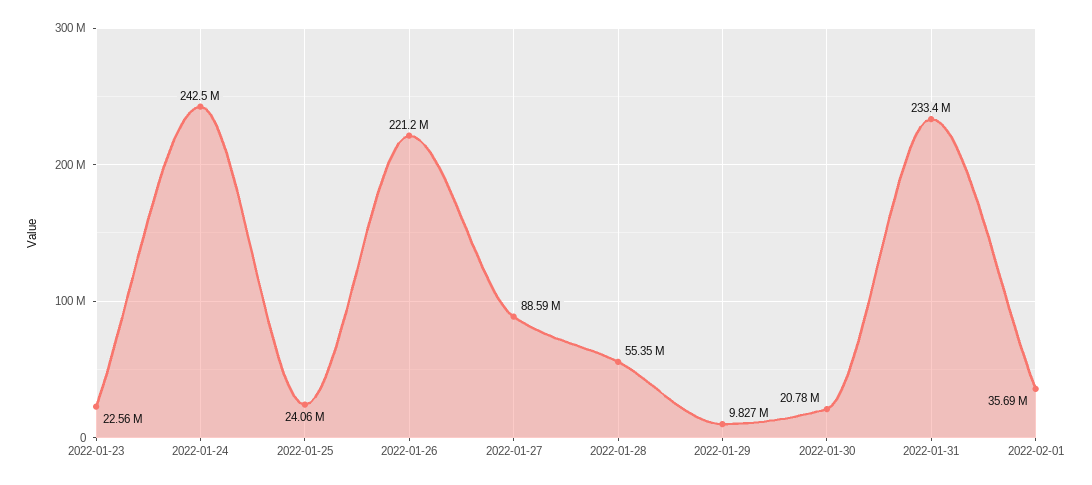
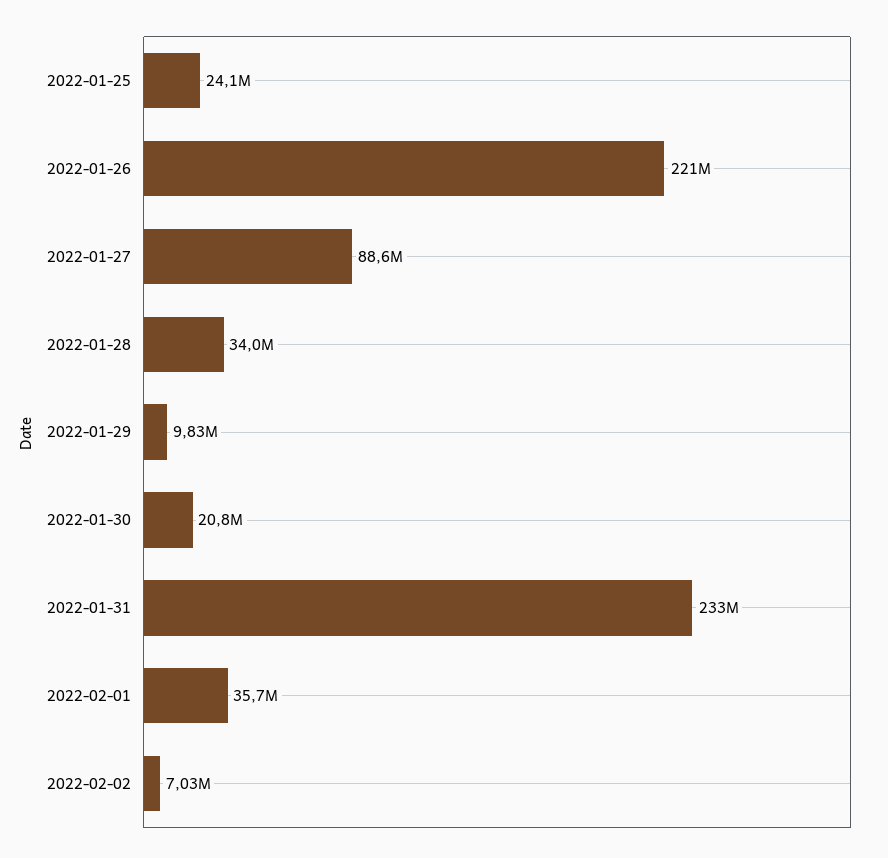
2022-01-23: 22560000 -> none
2022-01-24: 242500000 -> none
2022-01-28: 55350000 -> 34000000
2022-02-02: none -> 7030000

